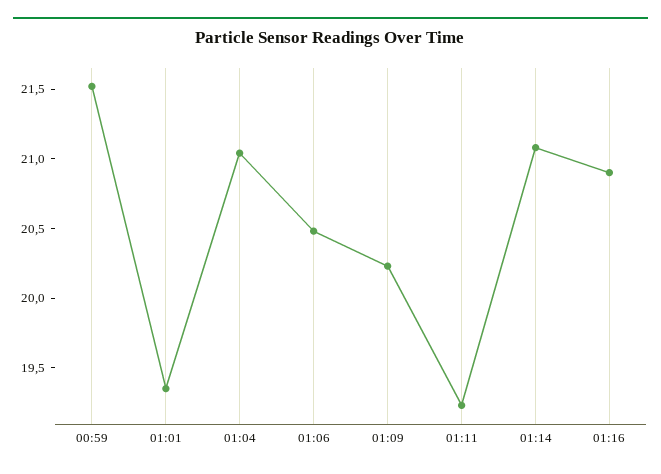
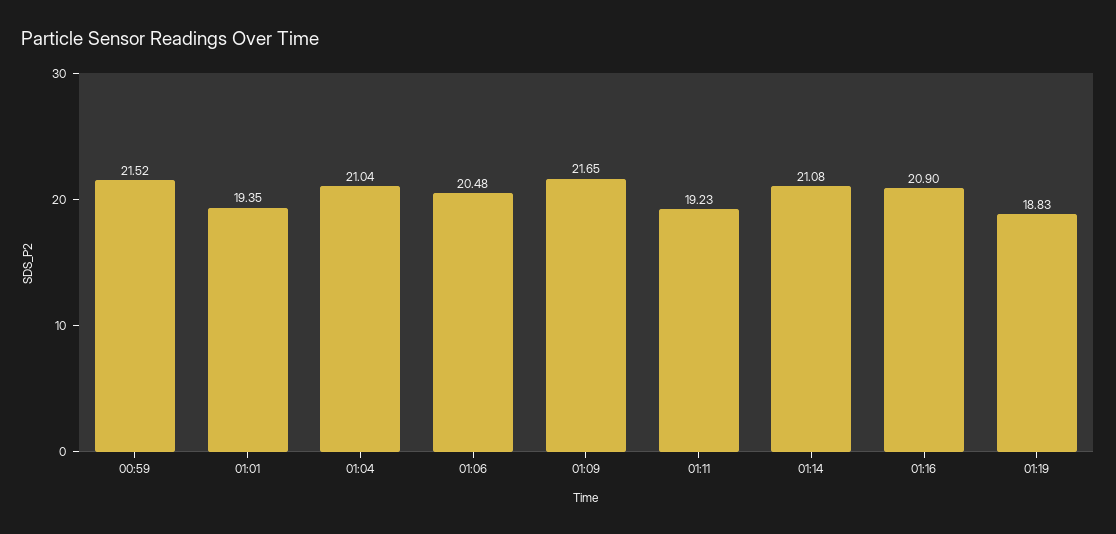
01:09: 20.2 -> 21.65
01:19: none -> 18.83

